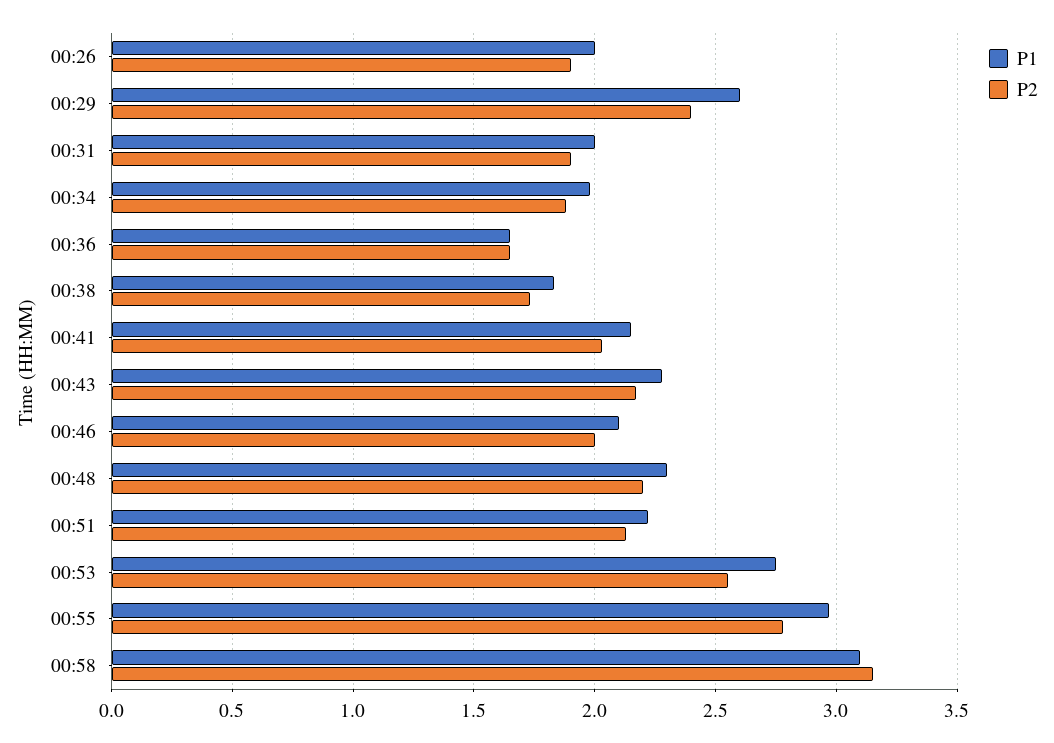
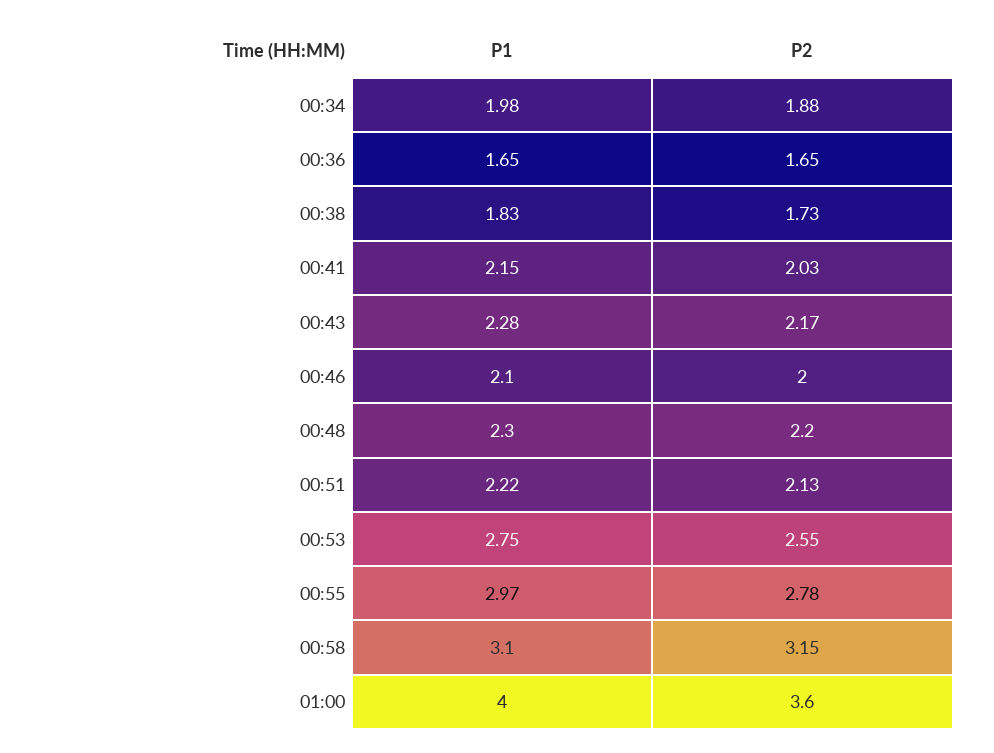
P1, 00:26: 2 -> none
P2, 00:26: 1.9 -> none
P1, 00:29: 2.6 -> none
P2, 00:29: 2.4 -> none
P1, 00:31: 2 -> none
P2, 00:31: 1.9 -> none
P1, 01:00: none -> 4
P2, 01:00: none -> 3.6

